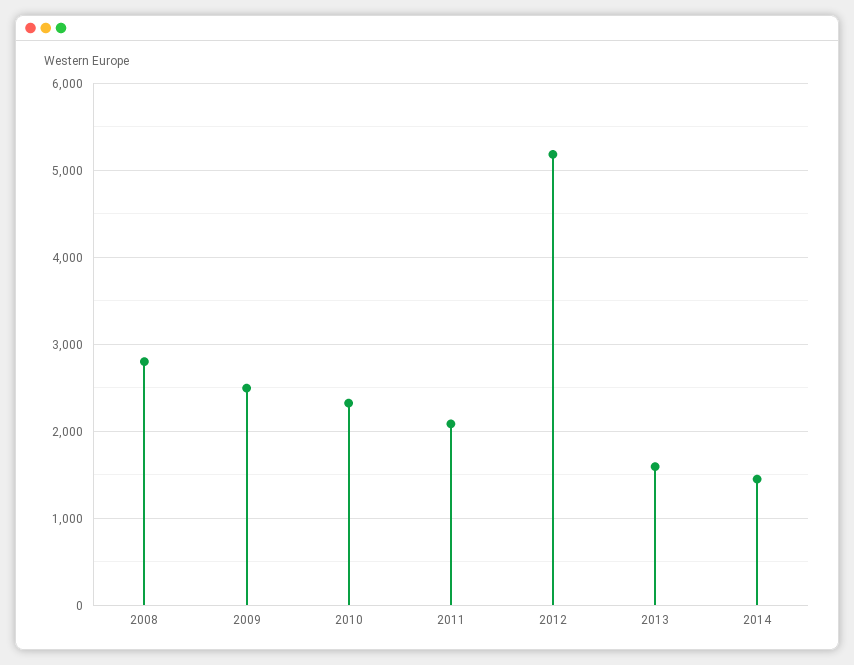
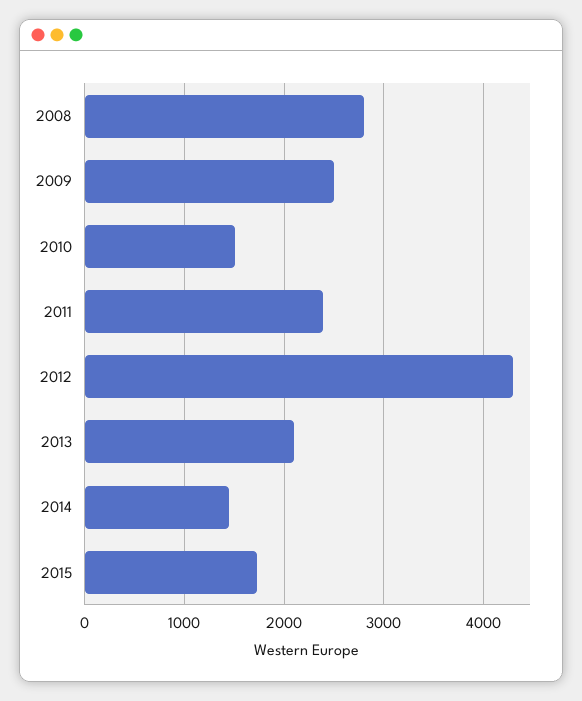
2010: 2300 -> 1500
2011: 2100 -> 2400
2012: 5200 -> 4300
2013: 1600 -> 2100
2015: none -> 1700

